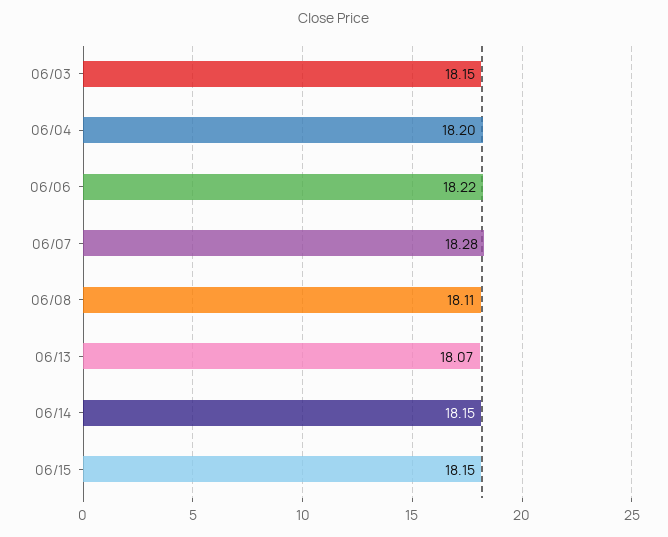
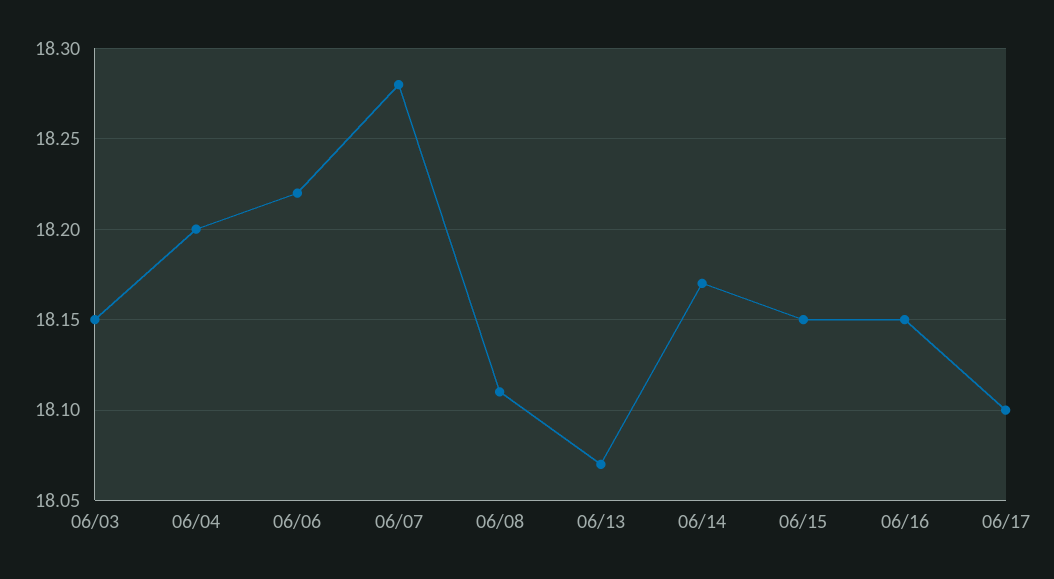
06/14: 18.15 -> 18.17
06/16: none -> 18.15
06/17: none -> 18.1

